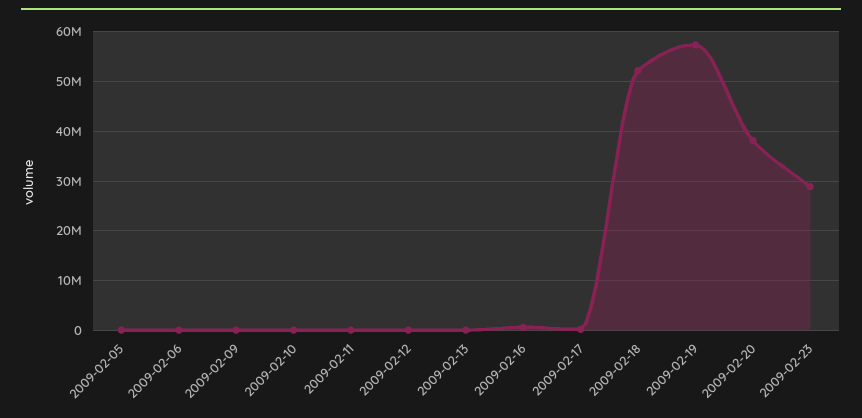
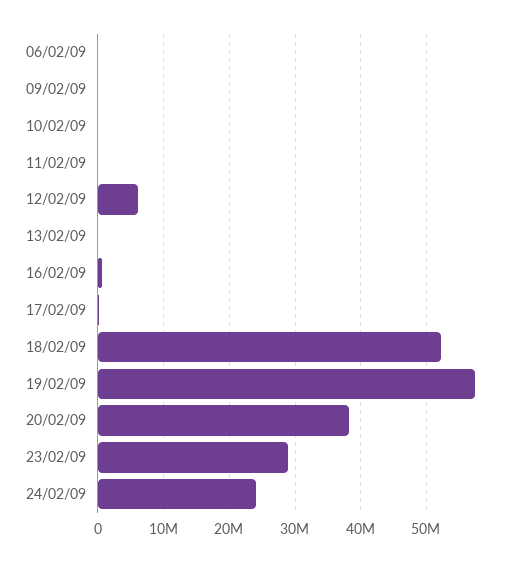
2009-02-05: 0 -> none
2009-02-12: 0 -> 6000000
24/02/09: none -> 24000000

